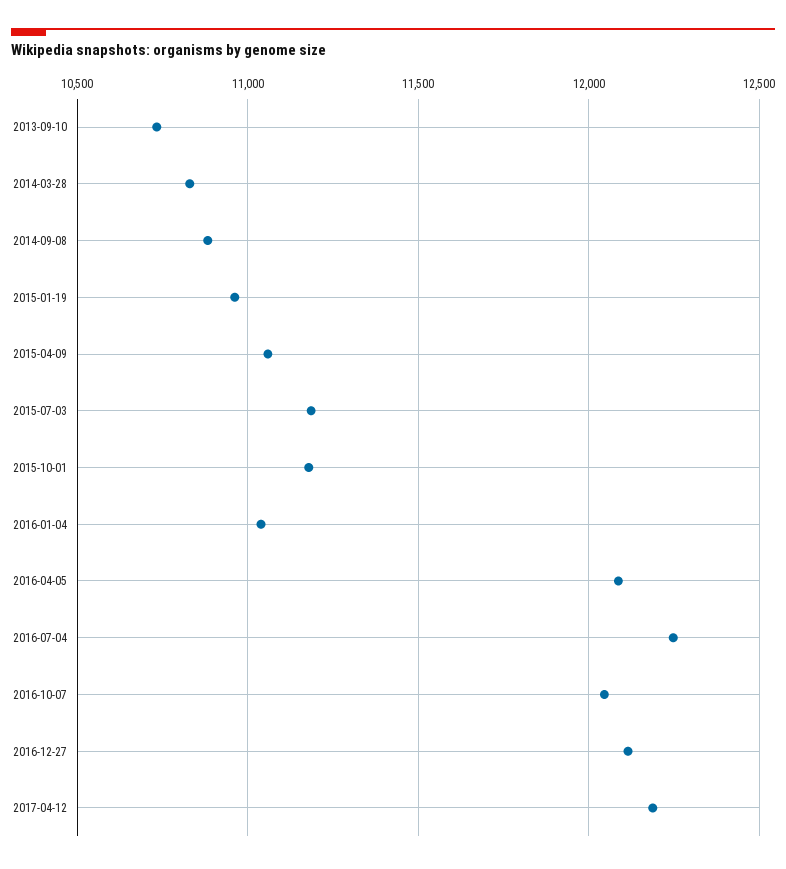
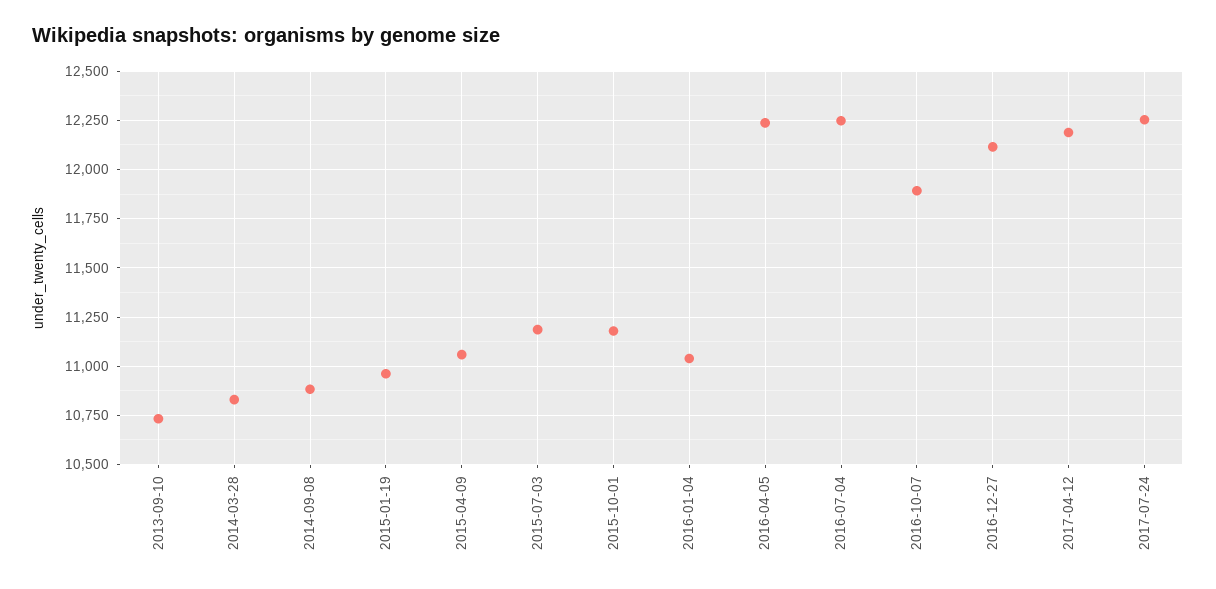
2016-04-05: 12100 -> 12250
2016-10-07: 12050 -> 11900
2017-07-24: none -> 12250

